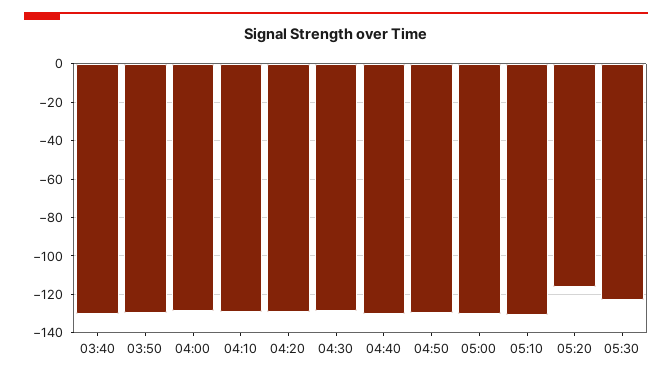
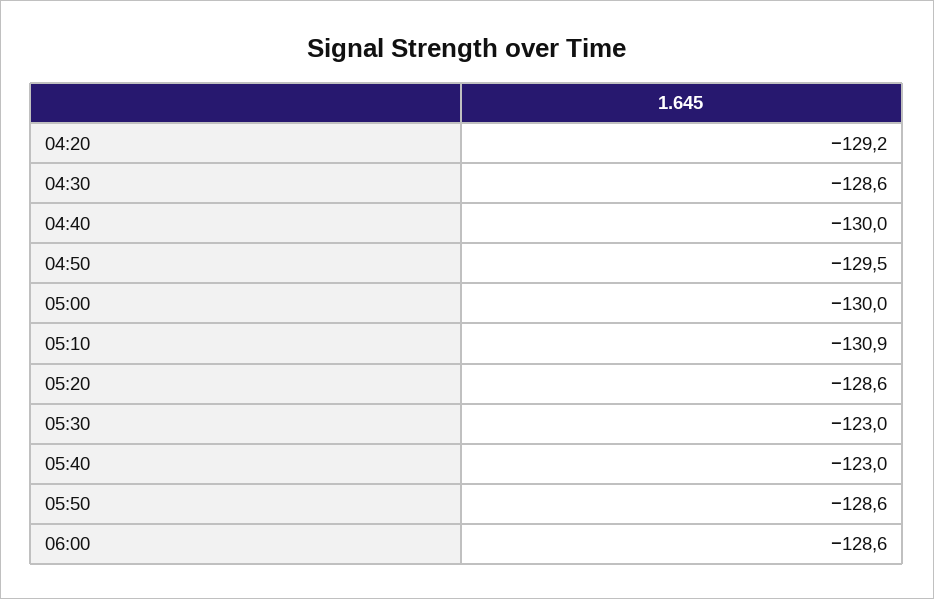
03:40: -130 -> none
03:50: -130 -> none
04:00: -130 -> none
04:10: -130 -> none
05:20: -115 -> -128.6
05:40: none -> -123
05:50: none -> -128.6
06:00: none -> -128.6

